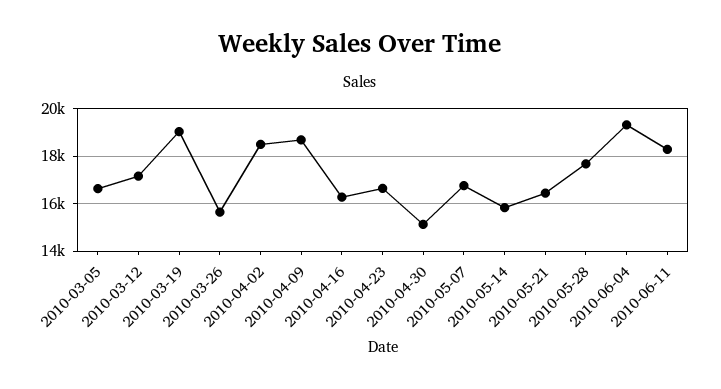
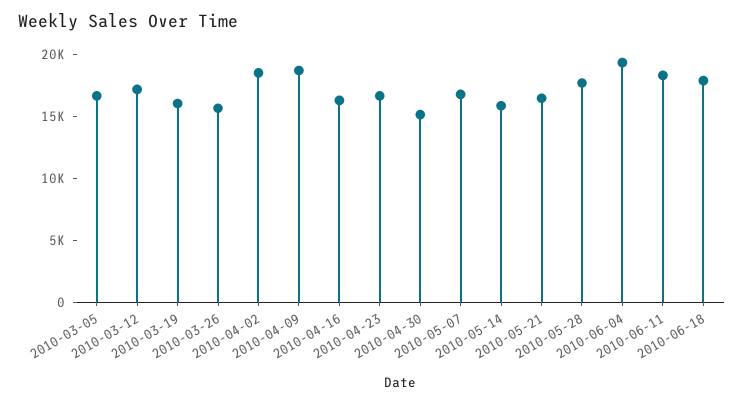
2010-03-19: 19000 -> 16000
2010-06-18: none -> 18000

